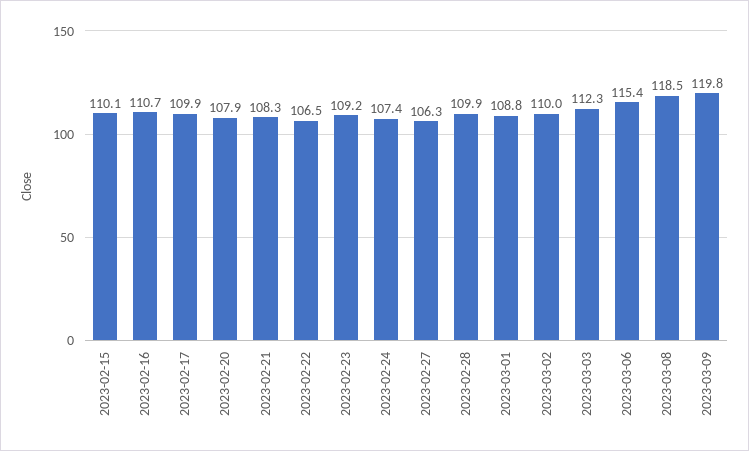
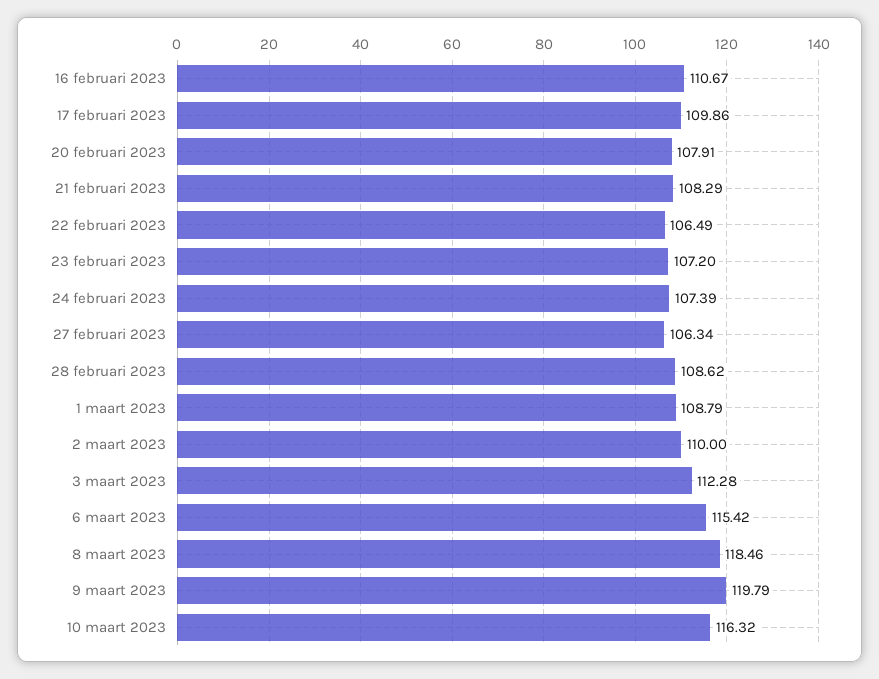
2023-02-15: 110.1 -> none
2023-02-23: 109.2 -> 107.2
2023-02-28: 109.9 -> 108.62
10 maart 2023: none -> 116.32

